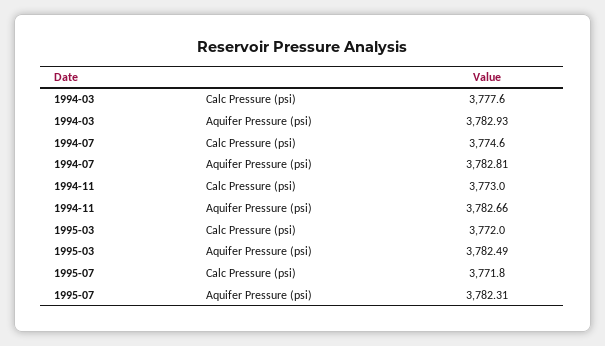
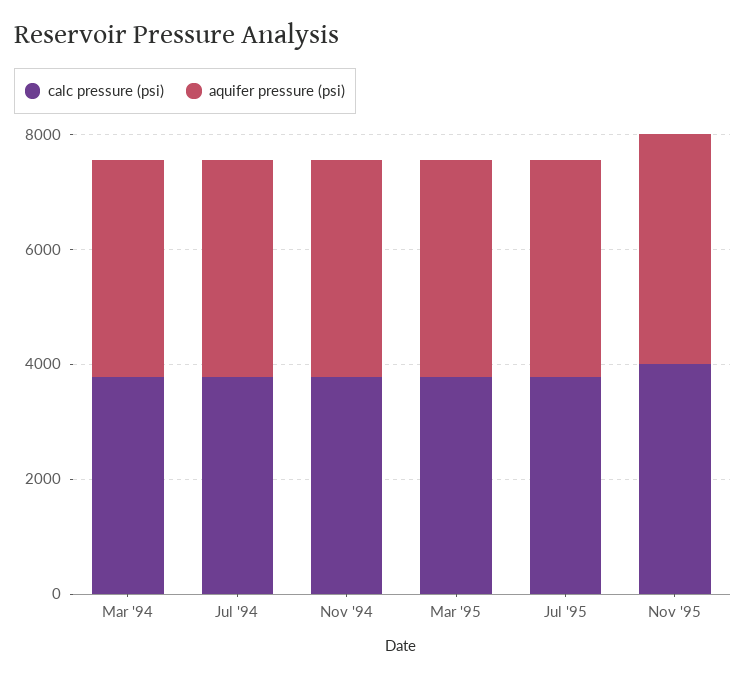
Calc Pressure (psi), Nov '95: none -> 4000
Aquifer Pressure (psi), Nov '95: none -> 4000

